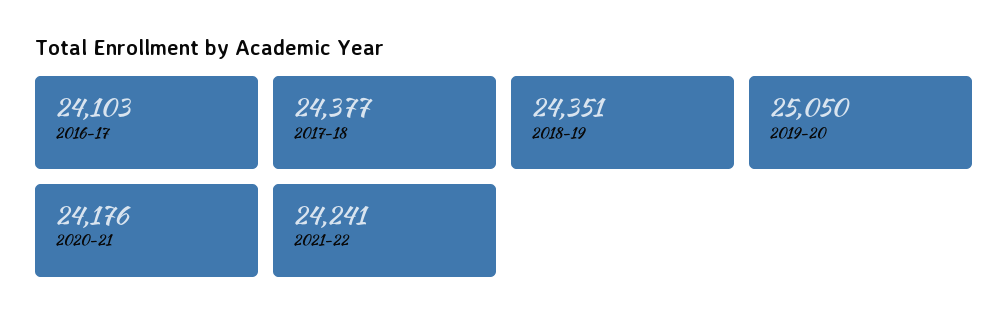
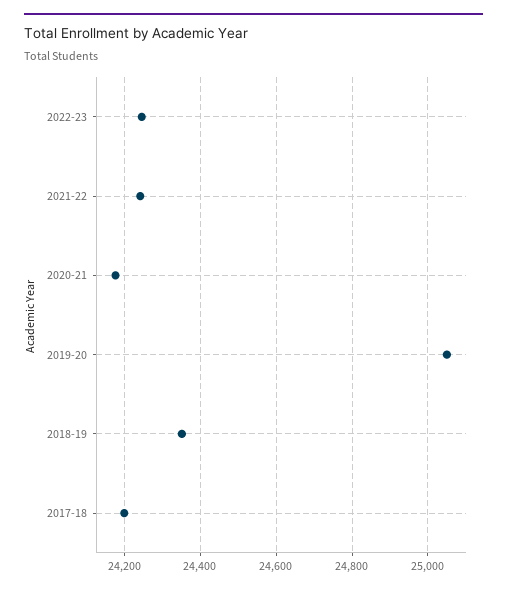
2016-17: 24103 -> none
2017-18: 24377 -> 24200
2022-23: none -> 24240

